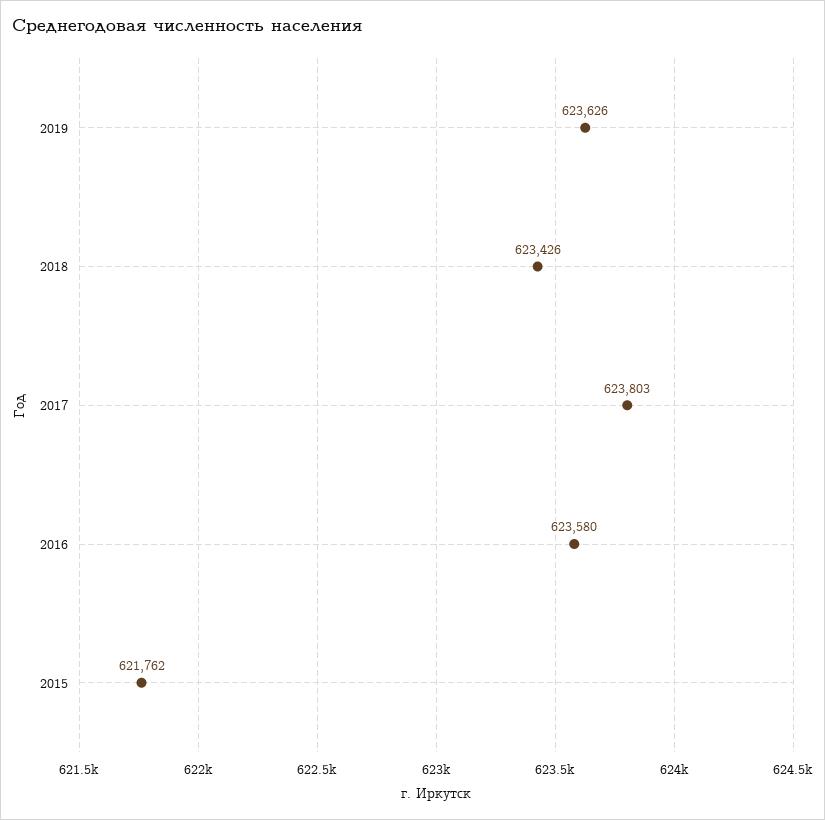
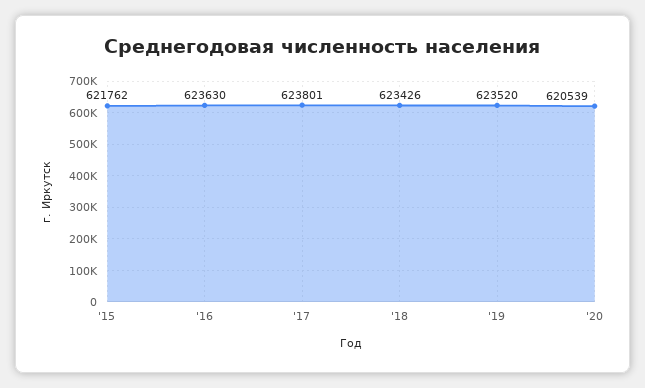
2019: 623626 -> 623520
2017: 623803 -> 623801
2016: 623580 -> 623630
'20: none -> 620539

